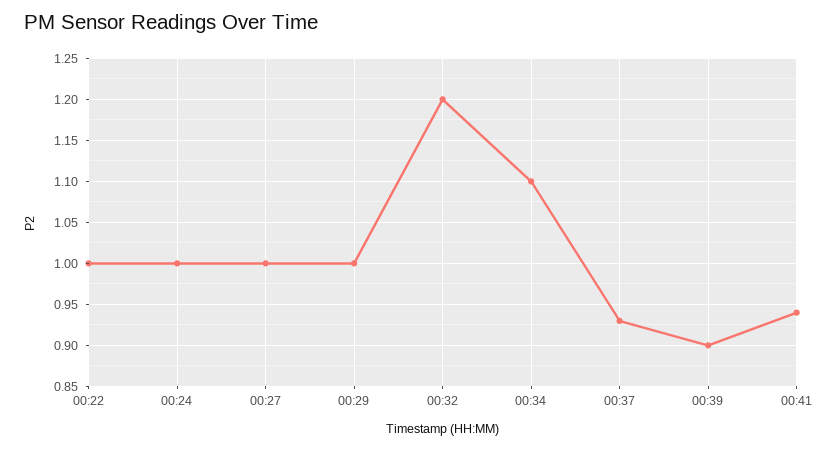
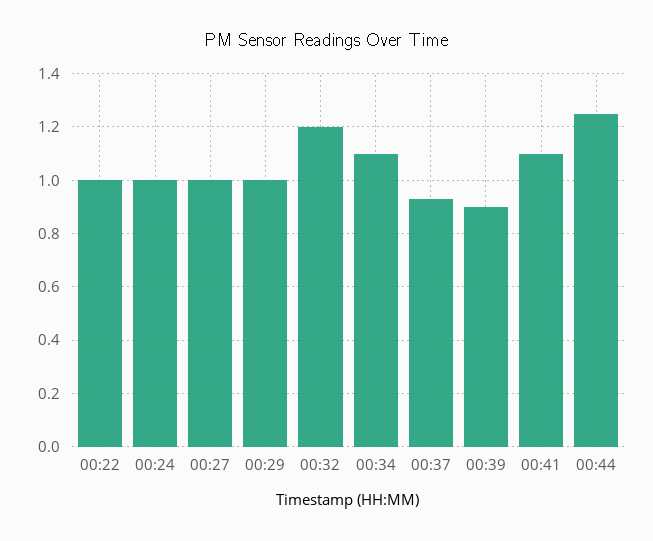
00:41: 0.94 -> 1.1
00:44: none -> 1.25

